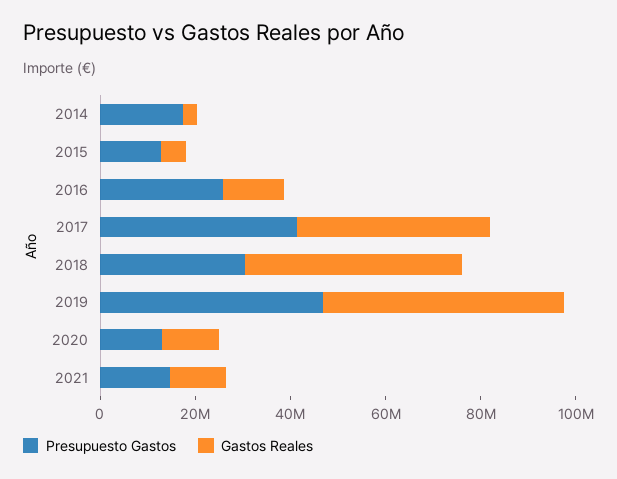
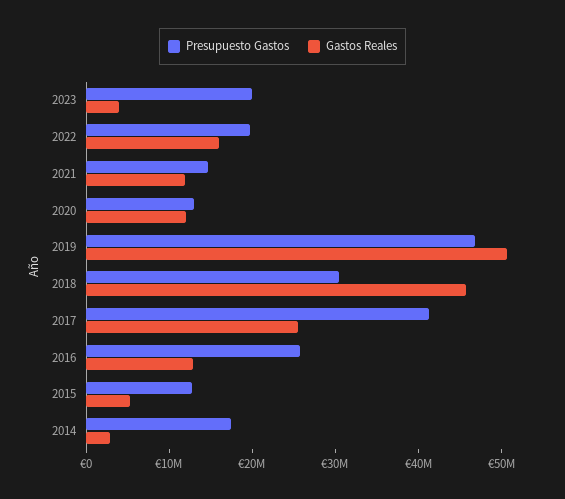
Gastos Reales, 2017: 40000000 -> 26000000
Presupuesto Gastos, 2023: none -> 20000000
Gastos Reales, 2023: none -> 4000000
Presupuesto Gastos, 2022: none -> 20000000
Gastos Reales, 2022: none -> 16000000

